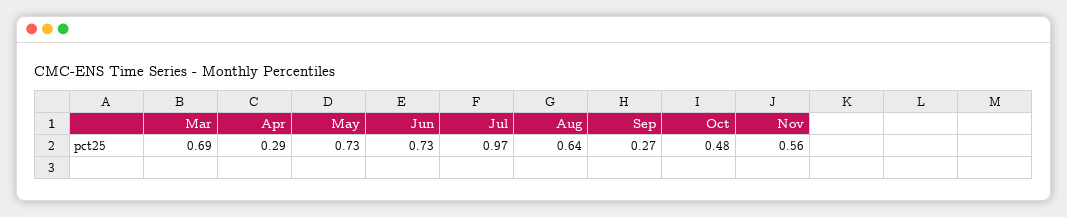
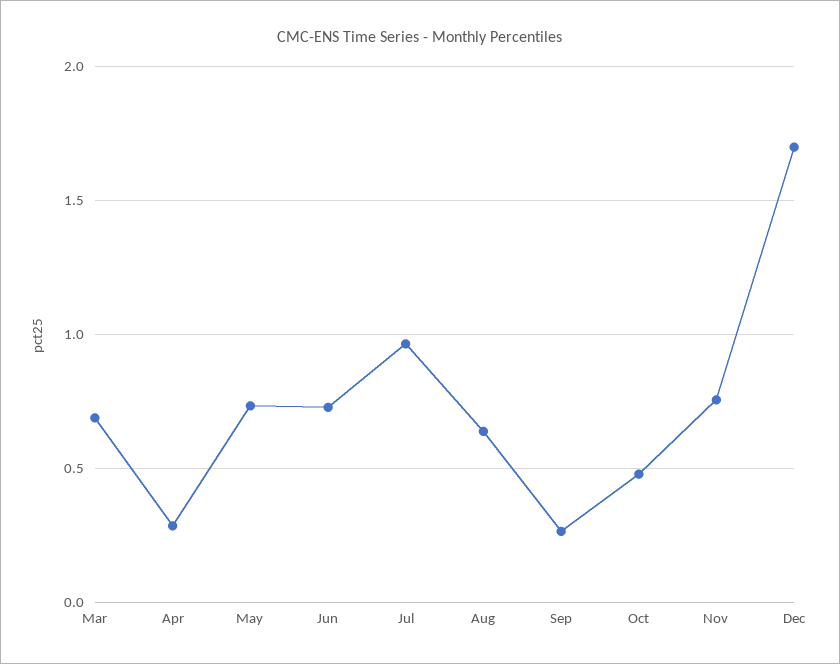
Nov: 0.56 -> 0.75
Dec: none -> 1.7

